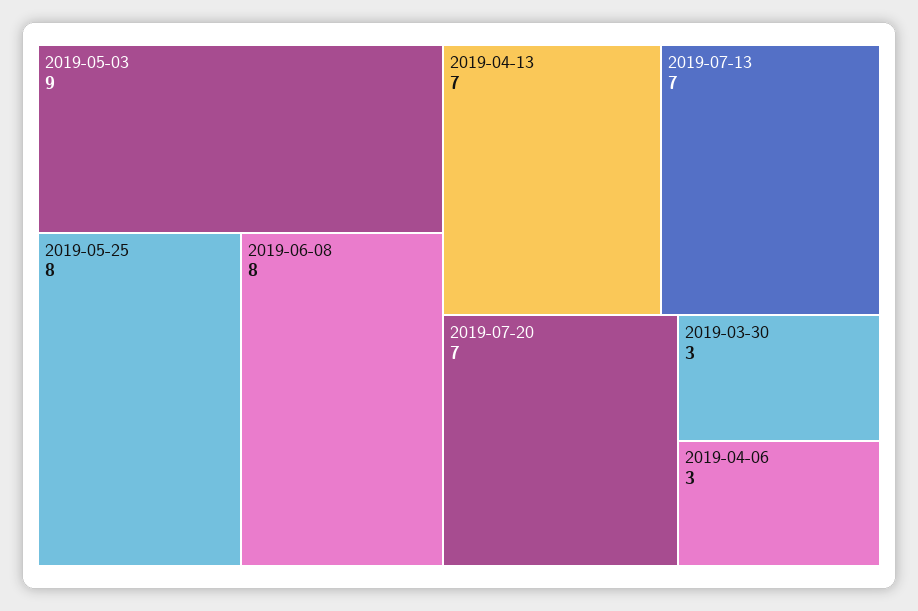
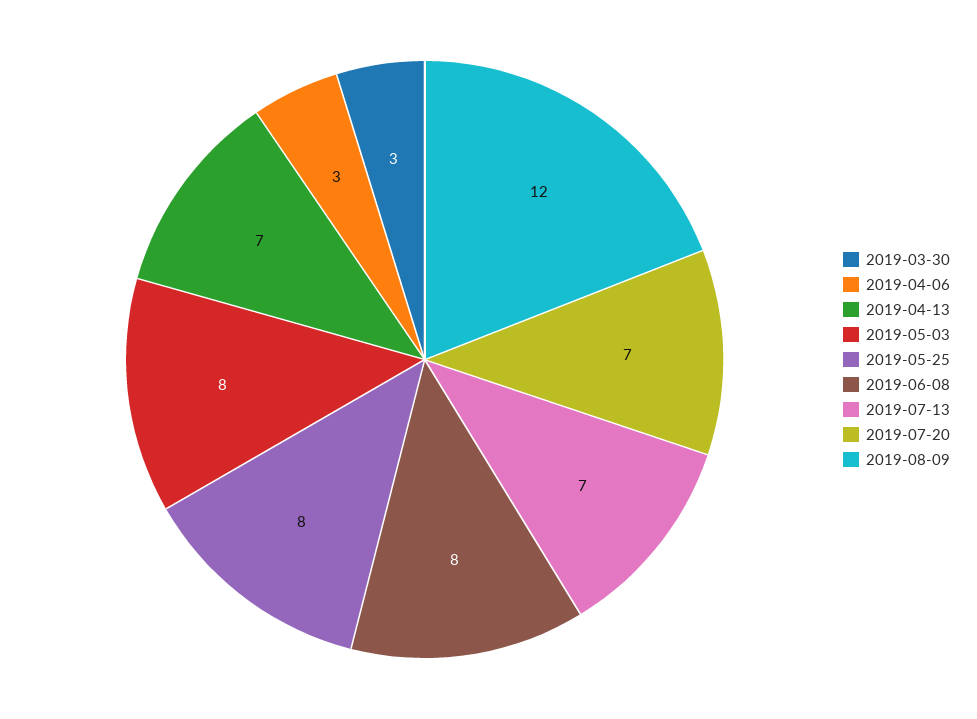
2019-05-03: 9 -> 8
2019-08-09: none -> 12

